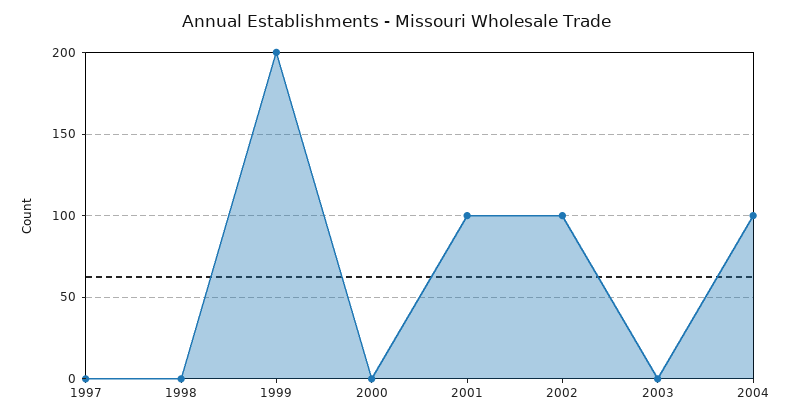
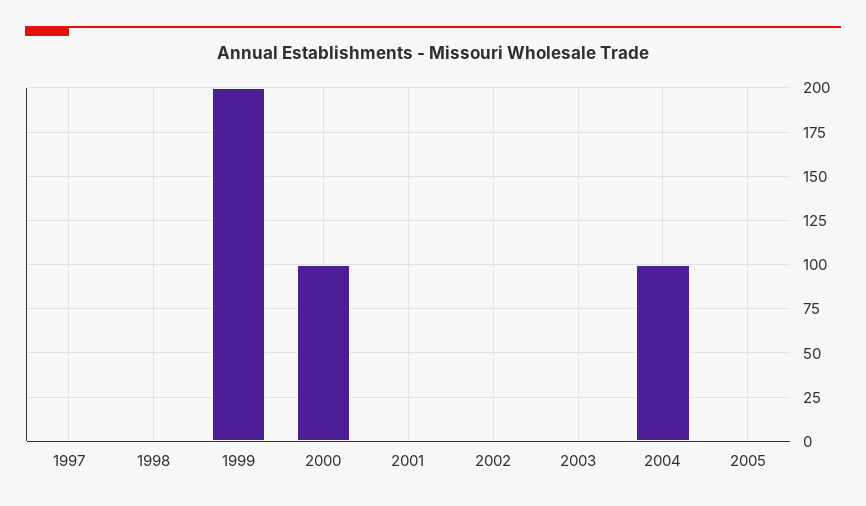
2000: 0 -> 100
2001: 100 -> 0
2002: 100 -> 0
2005: none -> 0

